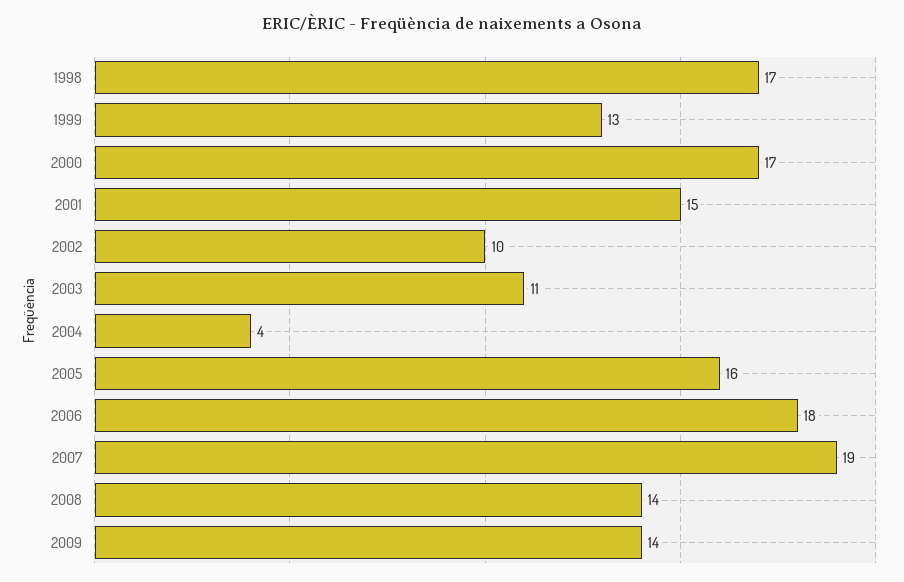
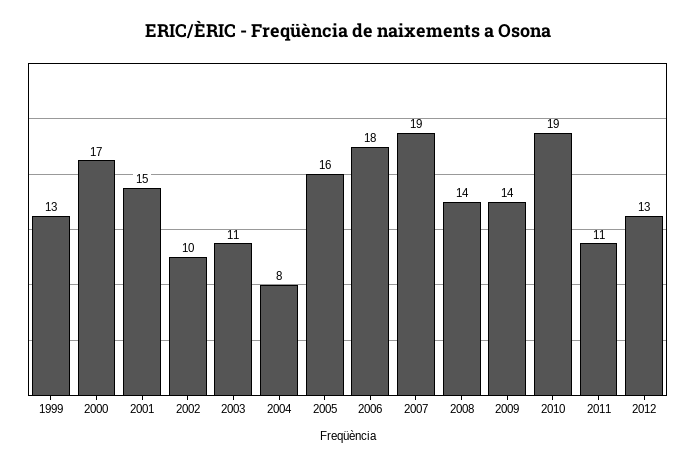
1998: 17 -> none
2004: 4 -> 8
2010: none -> 19
2011: none -> 11
2012: none -> 13

